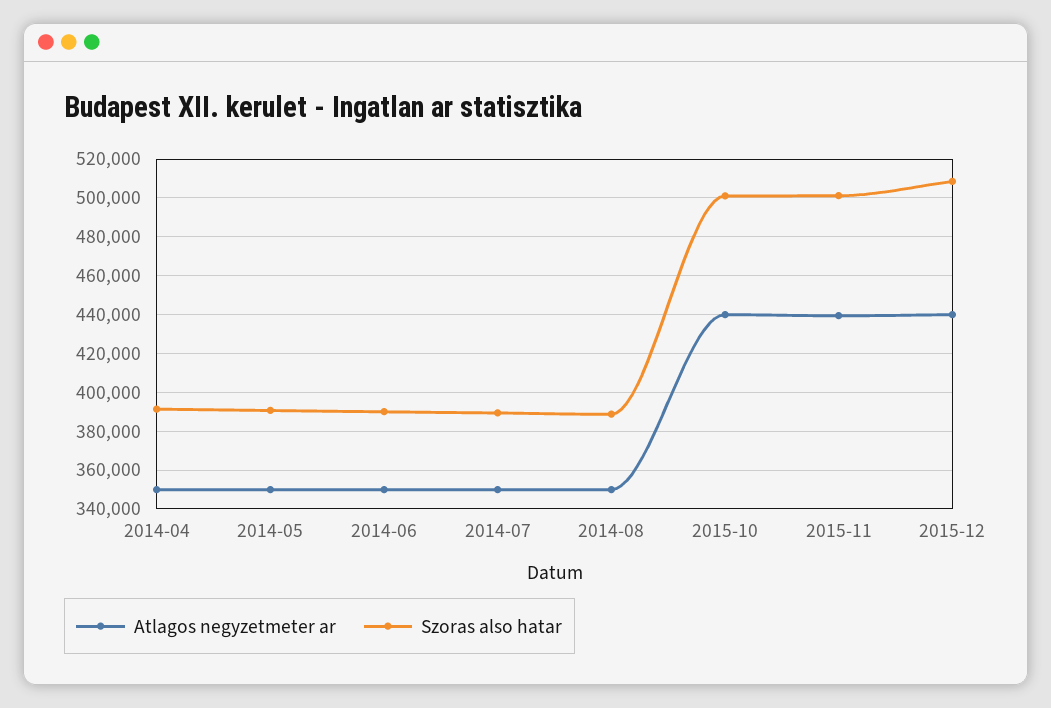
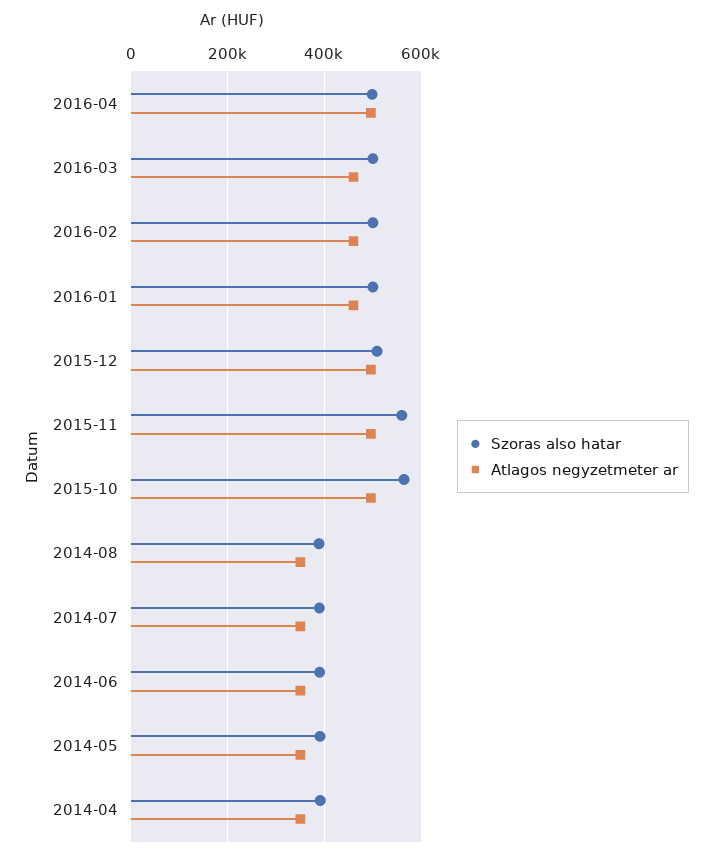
Atlagos negyzetmeter ar, 2015-10: 440000 -> 500000
Szoras also hatar, 2015-10: 500000 -> 560000
Atlagos negyzetmeter ar, 2015-11: 440000 -> 500000
Szoras also hatar, 2015-11: 500000 -> 560000
Atlagos negyzetmeter ar, 2015-12: 440000 -> 500000
Szoras also hatar, 2016-04: none -> 500000
Atlagos negyzetmeter ar, 2016-04: none -> 500000
Szoras also hatar, 2016-03: none -> 500000
Atlagos negyzetmeter ar, 2016-03: none -> 460000
Szoras also hatar, 2016-02: none -> 500000
Atlagos negyzetmeter ar, 2016-02: none -> 460000
Szoras also hatar, 2016-01: none -> 500000
Atlagos negyzetmeter ar, 2016-01: none -> 460000

